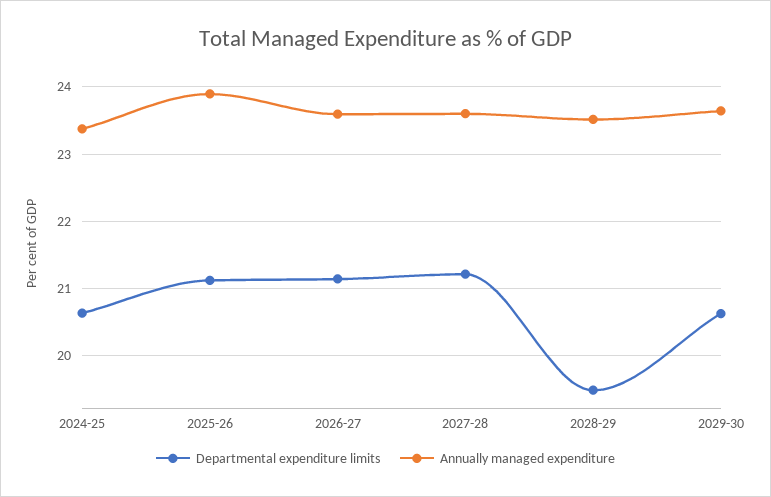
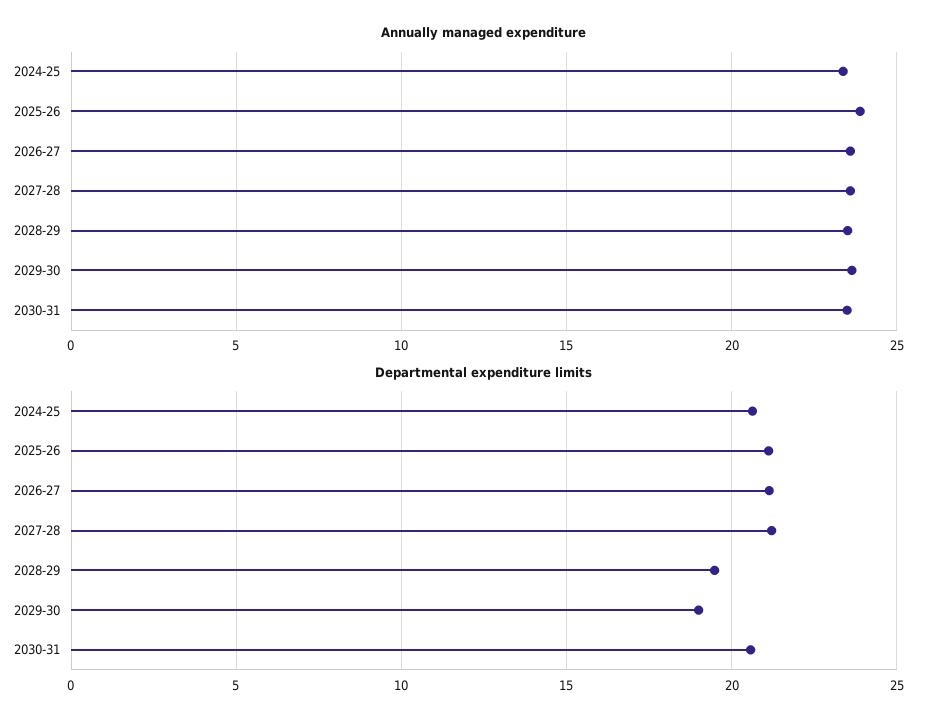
Departmental expenditure limits, 2029-30: 20.6 -> 19
Annually managed expenditure, 2030-31: none -> 23.5
Departmental expenditure limits, 2030-31: none -> 20.5

